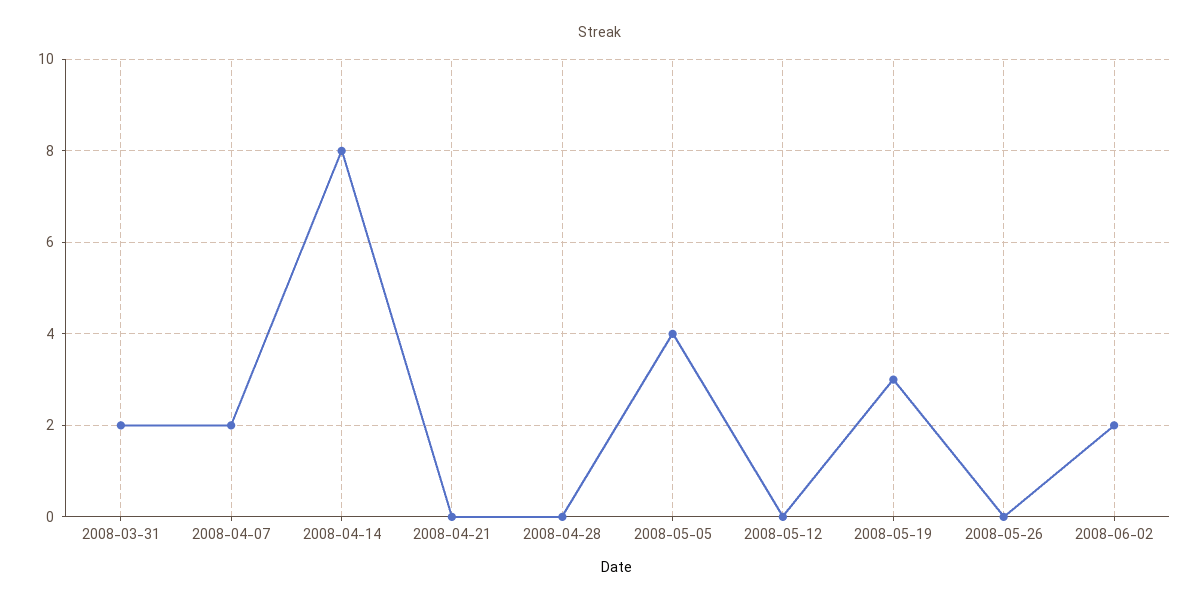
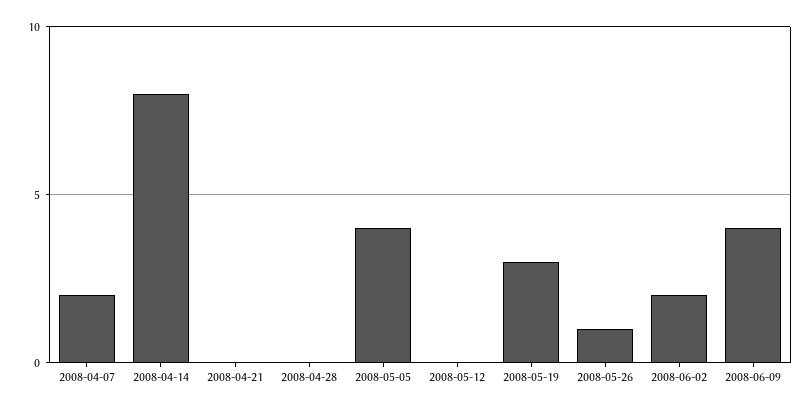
2008-03-31: 2 -> none
2008-05-26: 0 -> 1
2008-06-09: none -> 4

